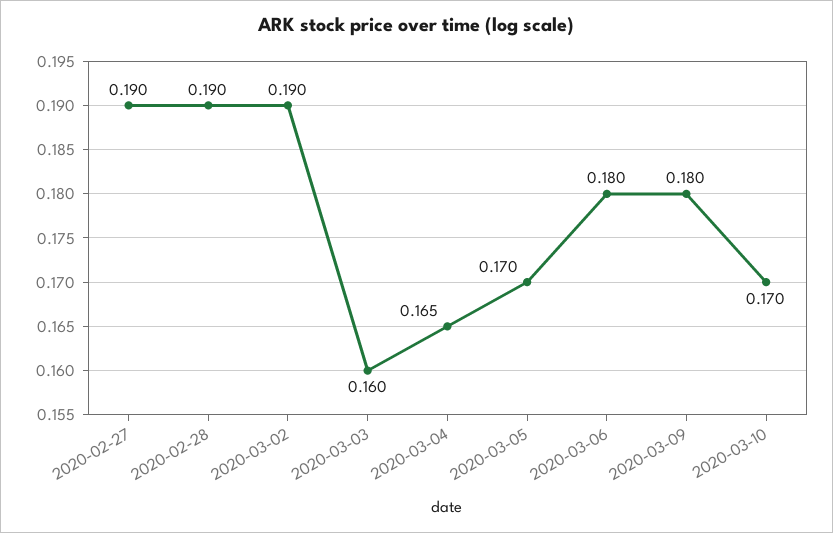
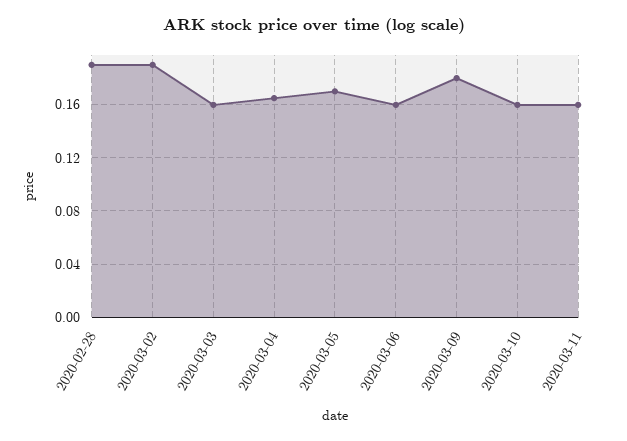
2020-02-27: 0.19 -> none
2020-03-06: 0.18 -> 0.16
2020-03-10: 0.17 -> 0.16
2020-03-11: none -> 0.16

